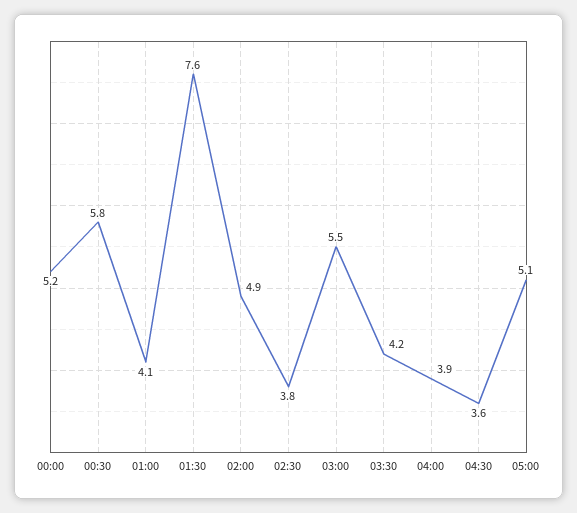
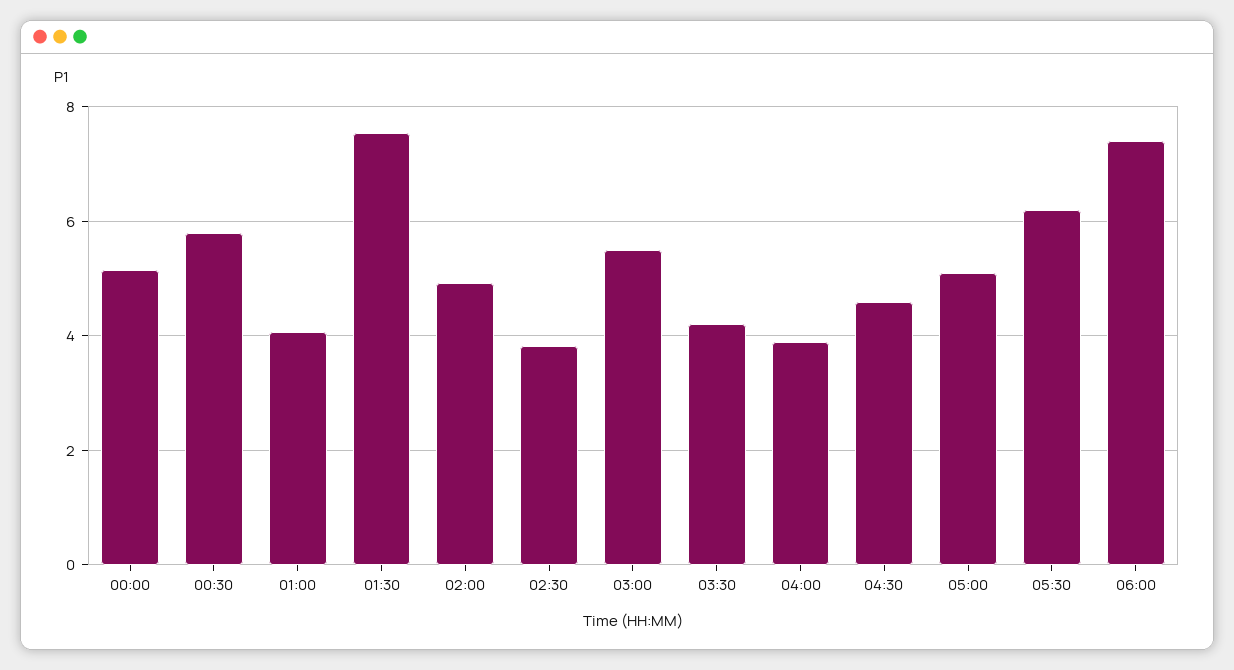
04:30: 3.6 -> 4.6
05:30: none -> 6.2
06:00: none -> 7.4

